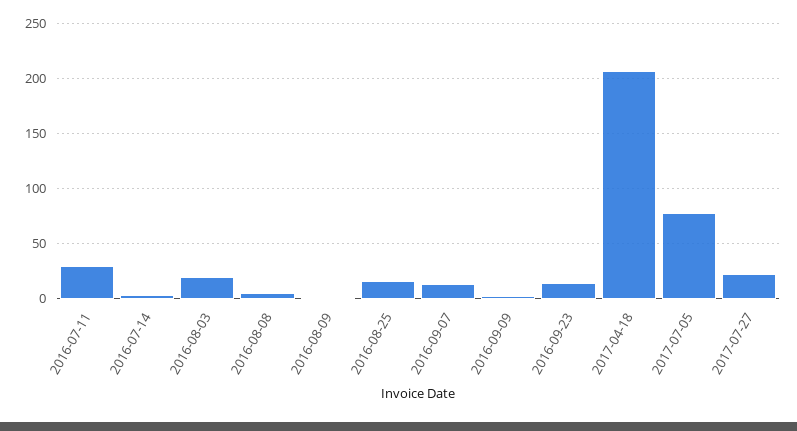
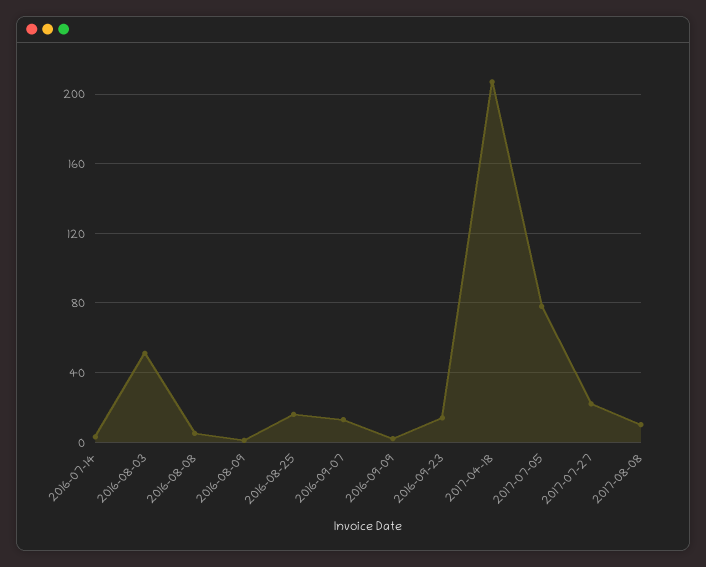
2016-07-11: 30 -> none
2016-08-03: 20 -> 50
2017-08-08: none -> 10

